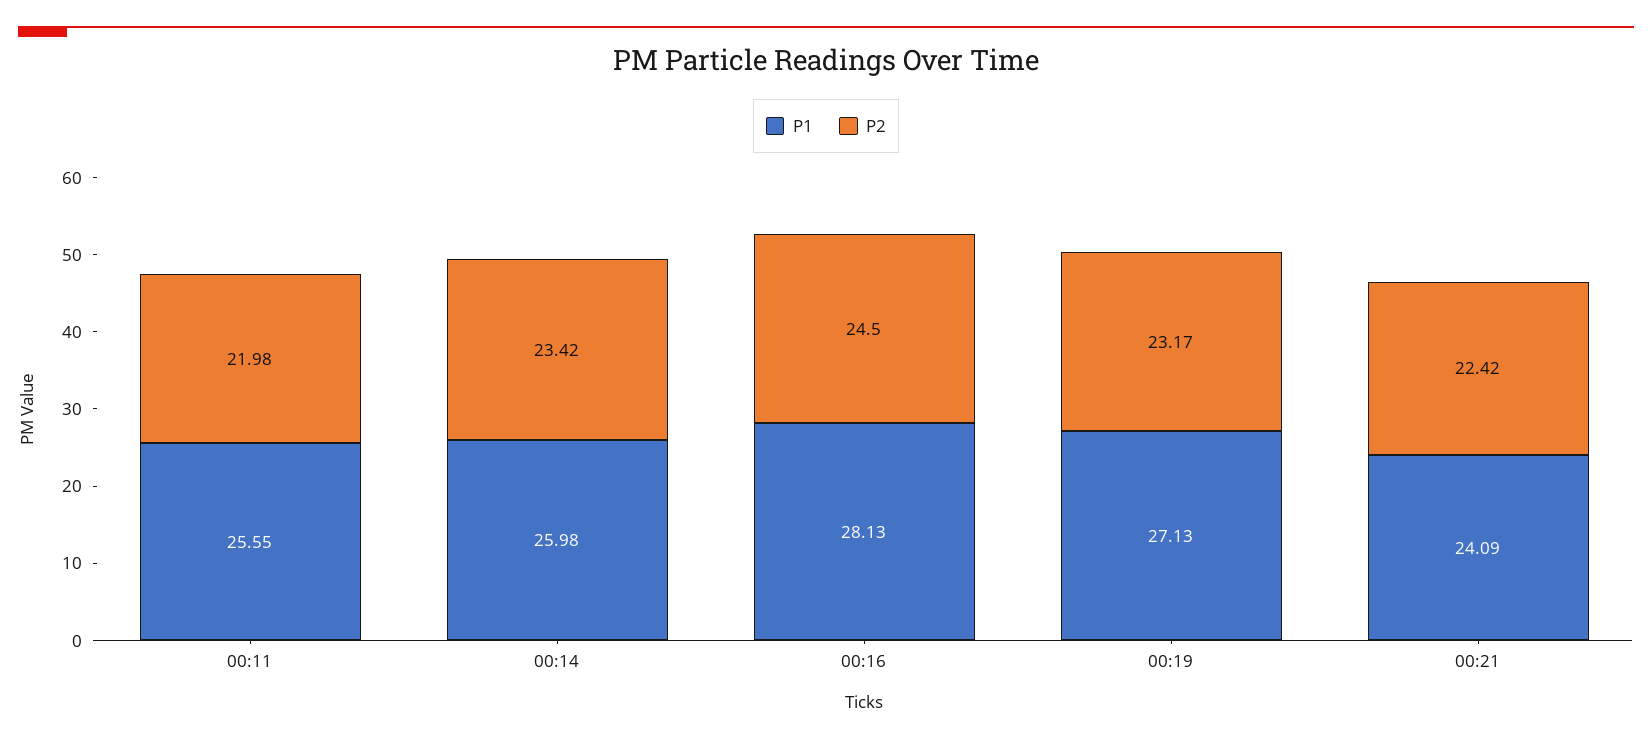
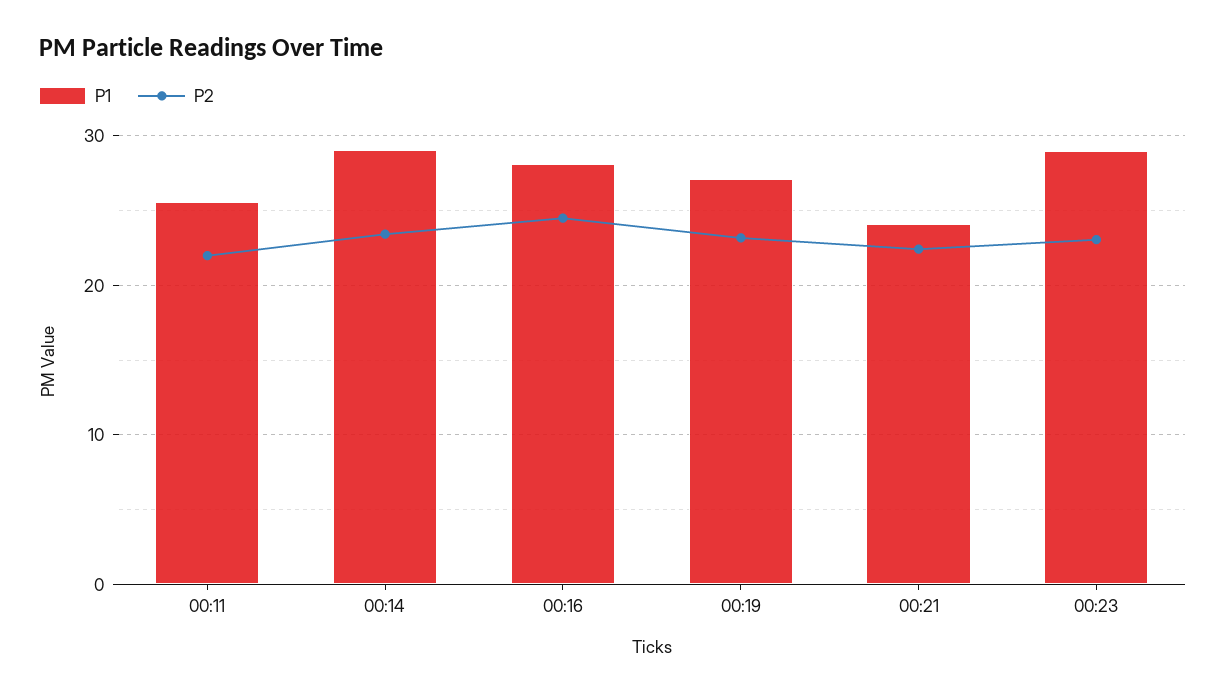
P1, 00:14: 25.98 -> 29
P1, 00:23: none -> 29
P2, 00:23: none -> 23

